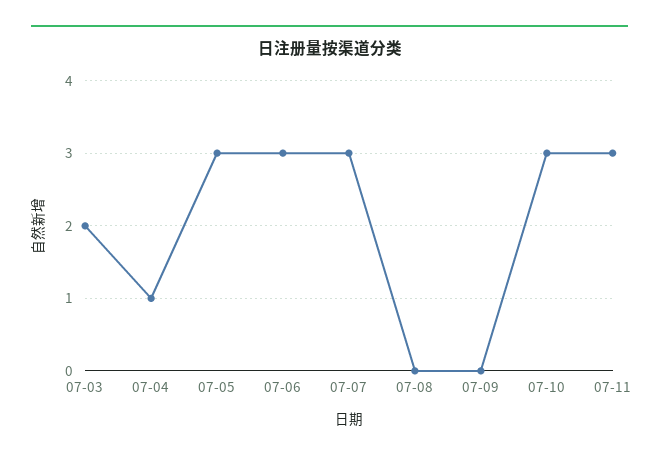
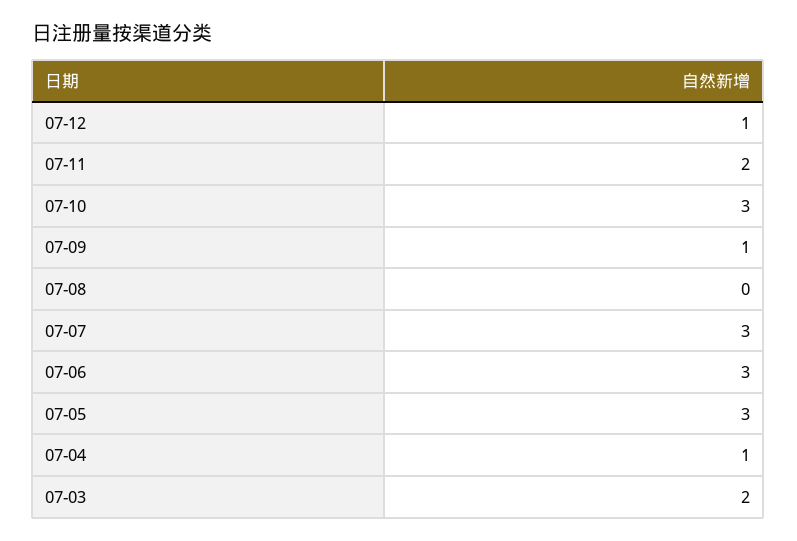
07-09: 0 -> 1
07-11: 3 -> 2
07-12: none -> 1

